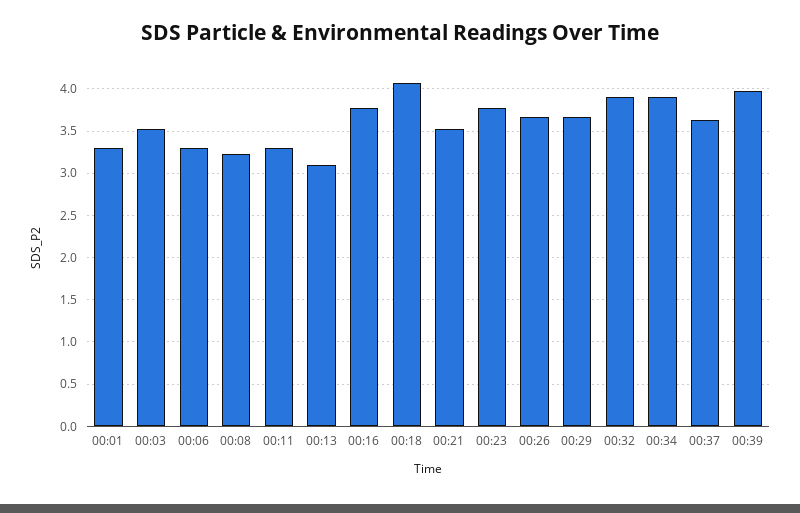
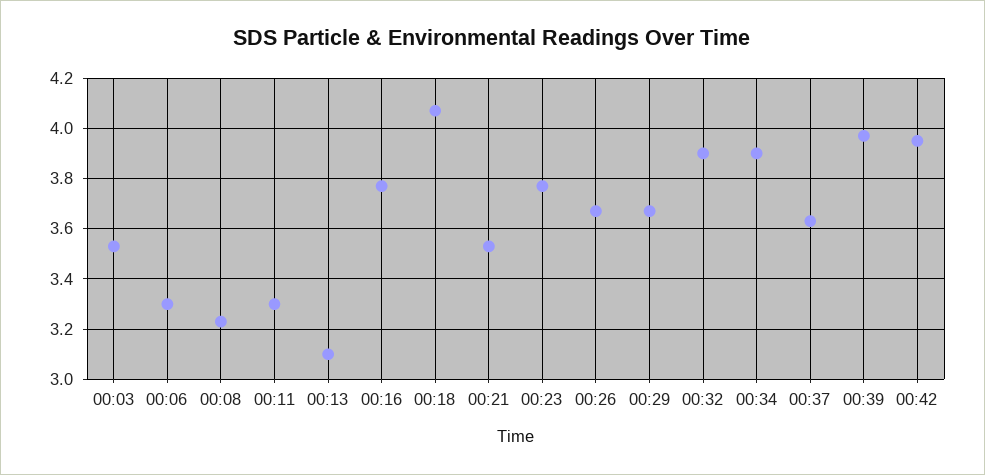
00:01: 3.3 -> none
00:42: none -> 3.95

